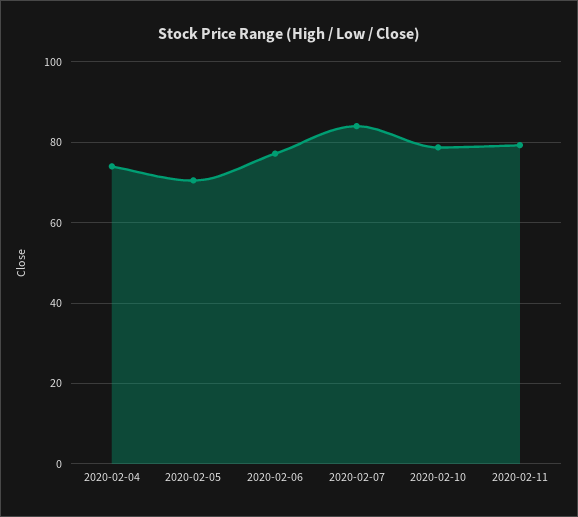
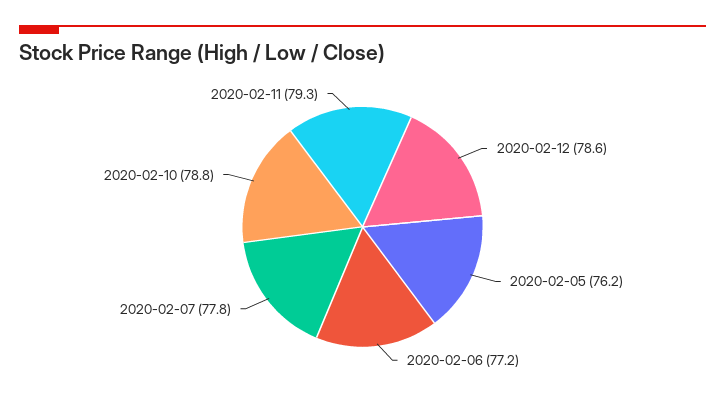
2020-02-04: 74 -> none
2020-02-05: 70 -> 76.2
2020-02-07: 84 -> 77.8
2020-02-12: none -> 78.6

